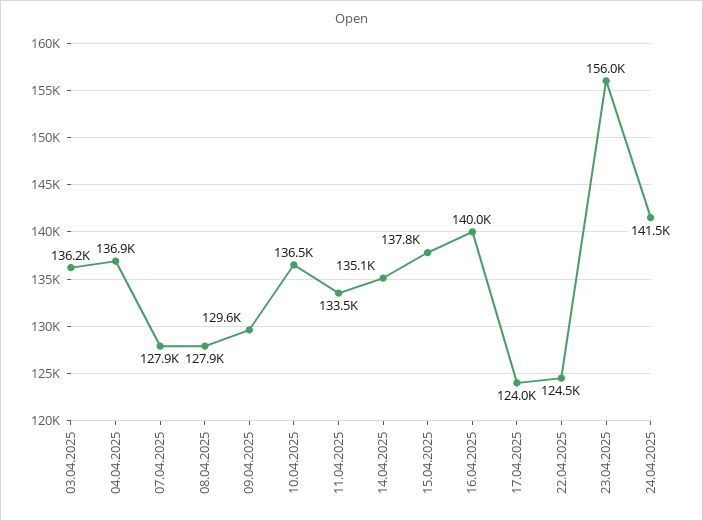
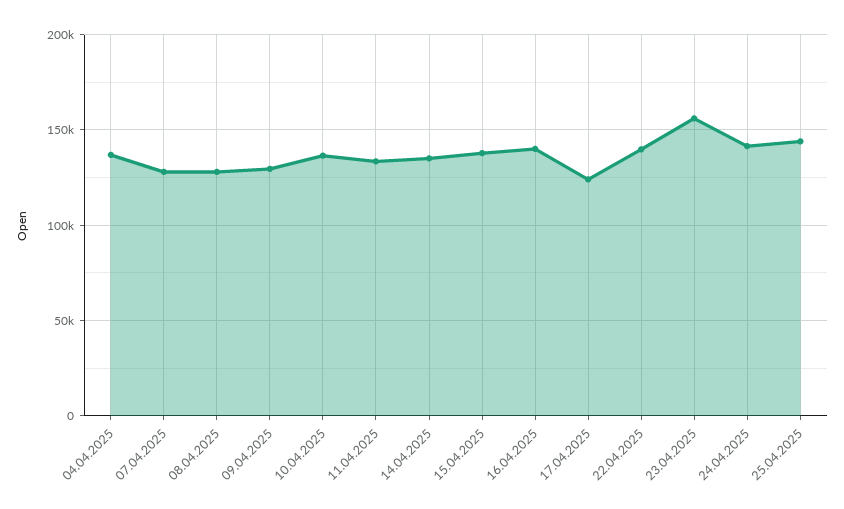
03.04.2025: 136200 -> none
22.04.2025: 124500 -> 140000
25.04.2025: none -> 145000

